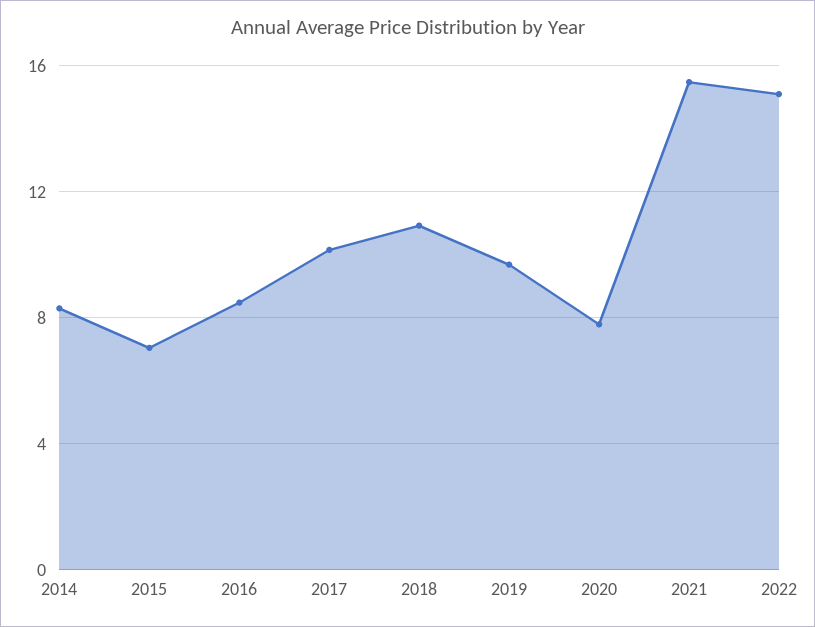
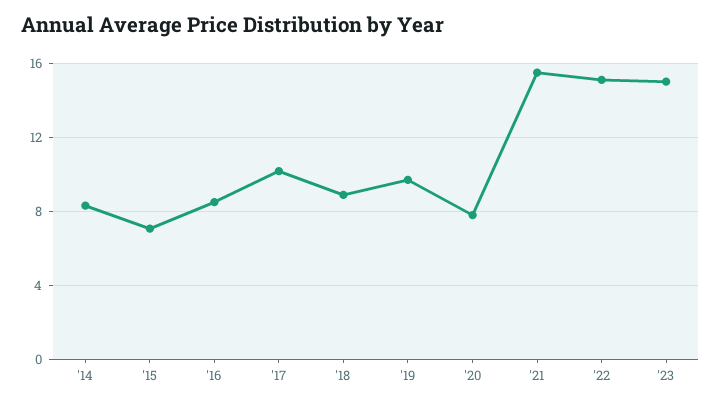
2018: 11 -> 9
'23: none -> 15

